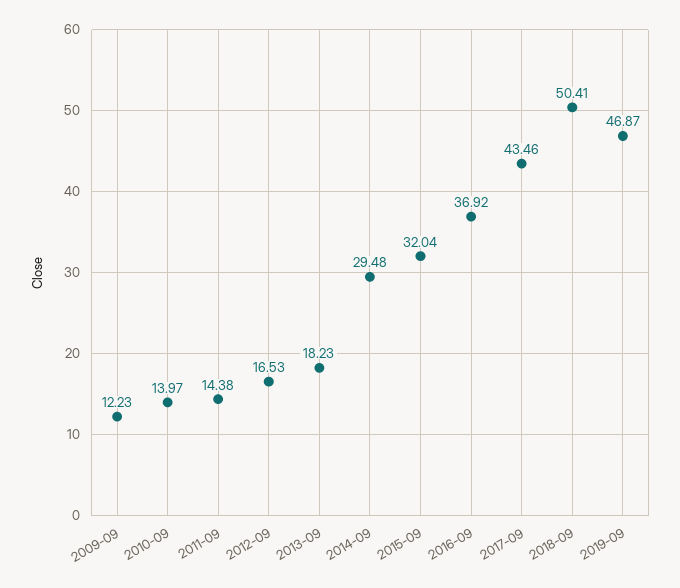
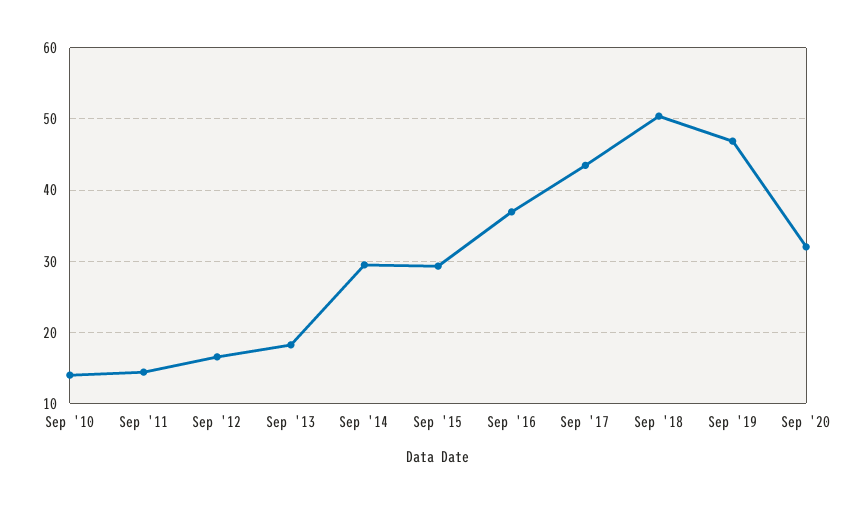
2009-09: 12.23 -> none
2015-09: 32.04 -> 29
Sep '20: none -> 32

